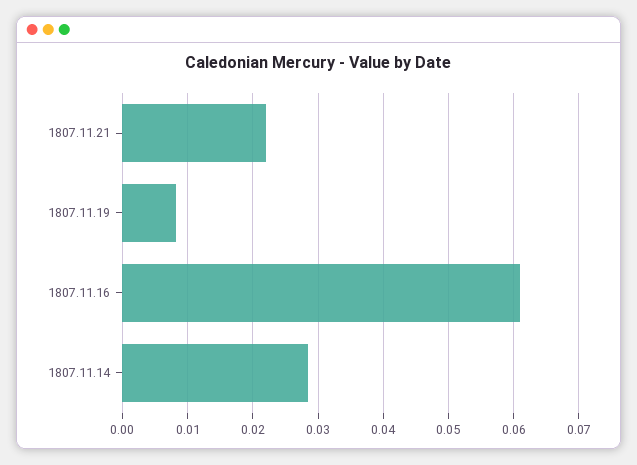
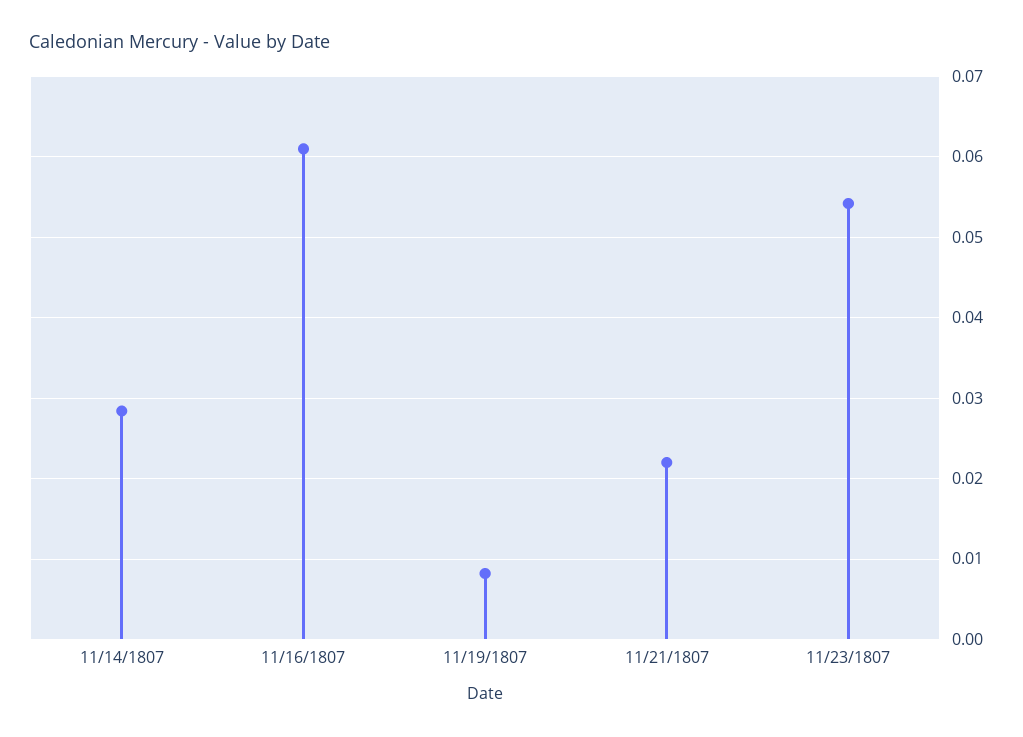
11/23/1807: none -> 0.054

